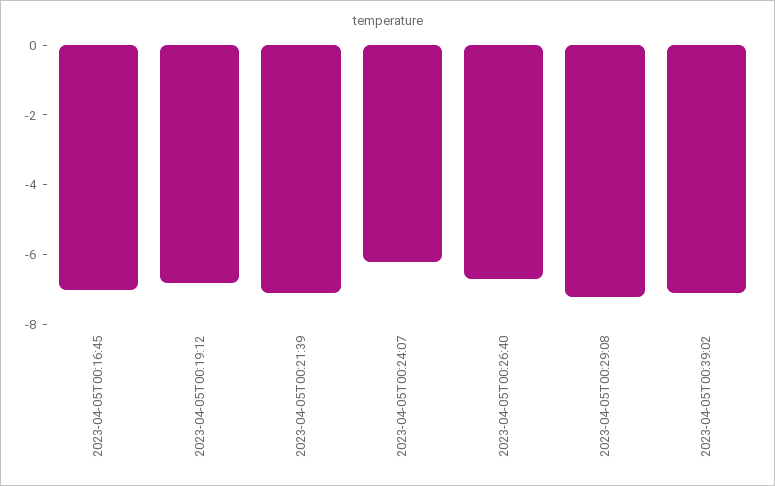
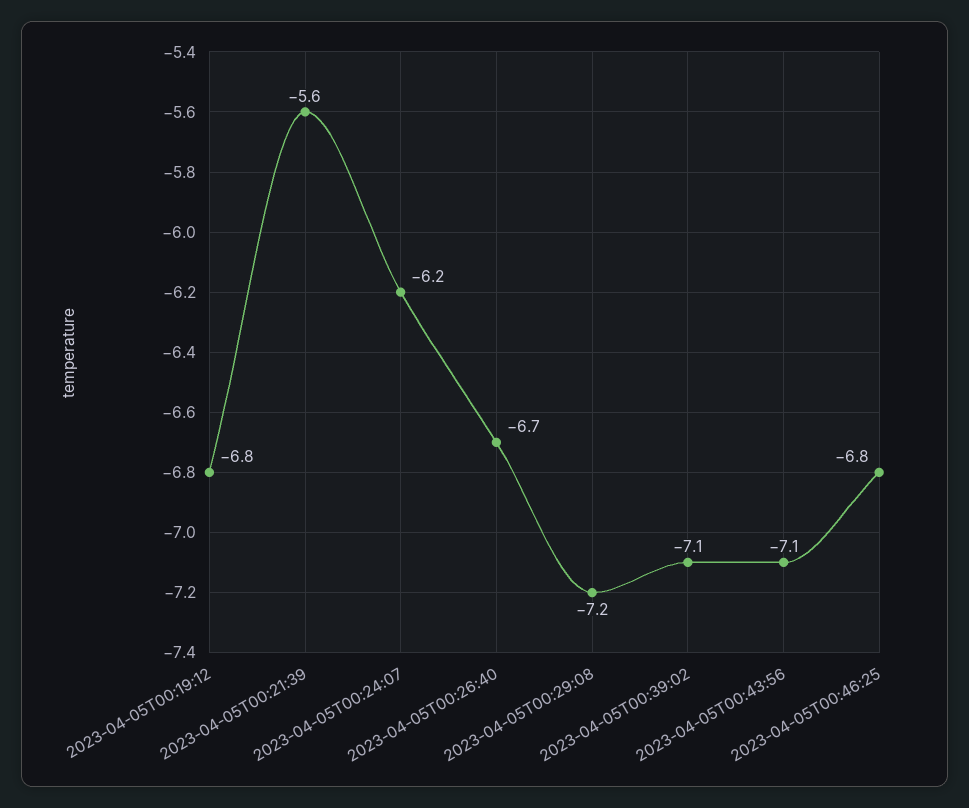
2023-04-05T00:16:45: -7 -> none
2023-04-05T00:21:39: -7 -> -5.6
2023-04-05T00:43:56: none -> -7.1
2023-04-05T00:46:25: none -> -6.8

